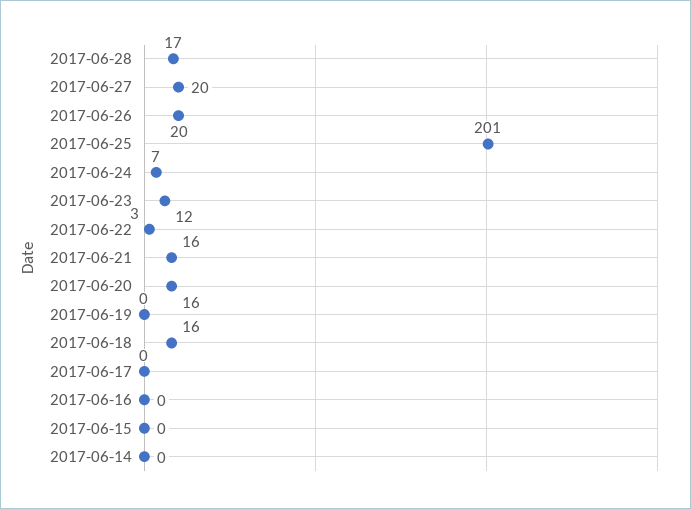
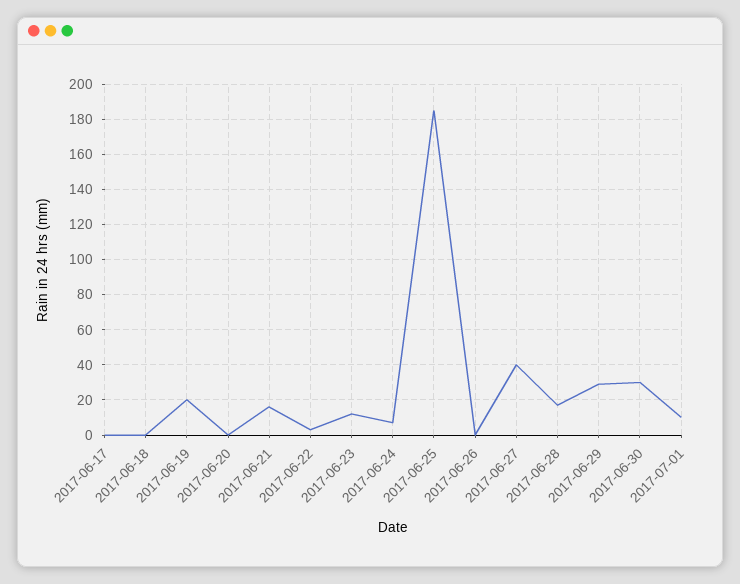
2017-06-27: 20 -> 40
2017-06-26: 20 -> 0
2017-06-25: 201 -> 185
2017-06-20: 16 -> 0
2017-06-19: 0 -> 20
2017-06-18: 16 -> 0
2017-06-16: 0 -> none
2017-06-15: 0 -> none
2017-06-14: 0 -> none
2017-06-29: none -> 30
2017-06-30: none -> 30
2017-07-01: none -> 10

